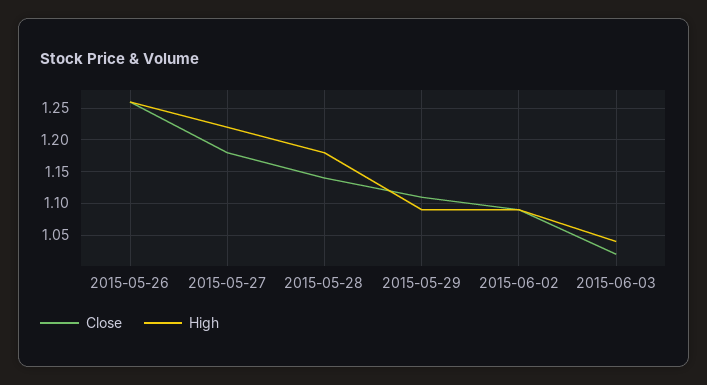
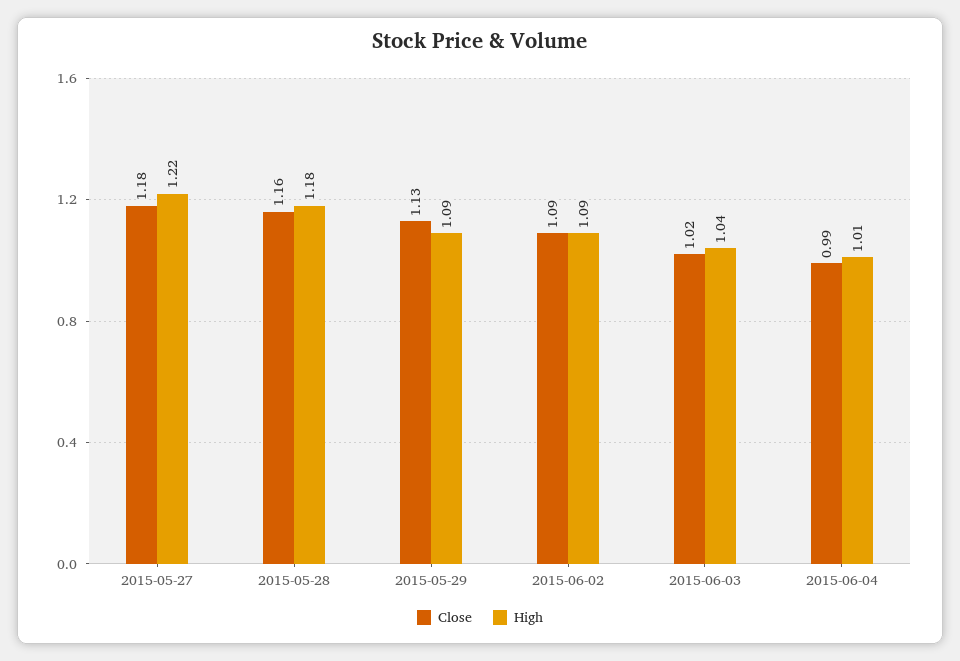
Close, 2015-05-26: 1.26 -> none
High, 2015-05-26: 1.26 -> none
Close, 2015-05-28: 1.14 -> 1.16
Close, 2015-05-29: 1.11 -> 1.13
Close, 2015-06-04: none -> 0.99
High, 2015-06-04: none -> 1.01

